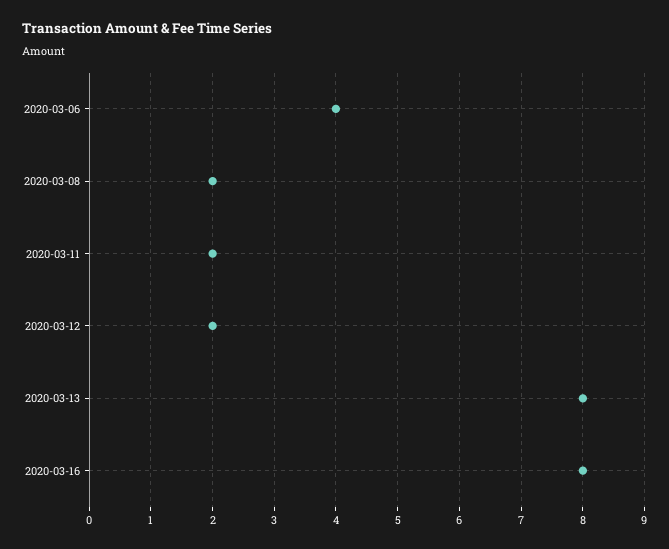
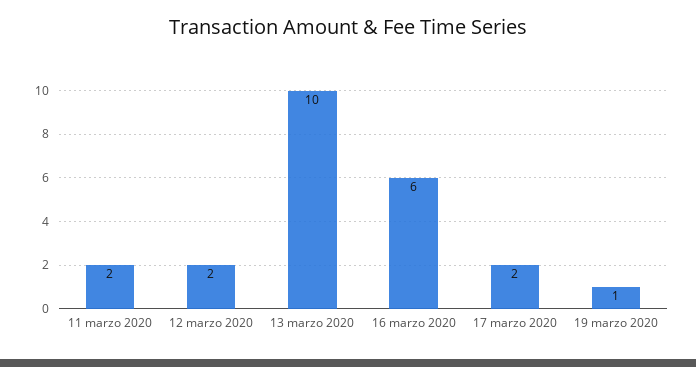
2020-03-06: 4 -> none
2020-03-08: 2 -> none
2020-03-13: 8 -> 10
2020-03-16: 8 -> 6
17 marzo 2020: none -> 2
19 marzo 2020: none -> 1

